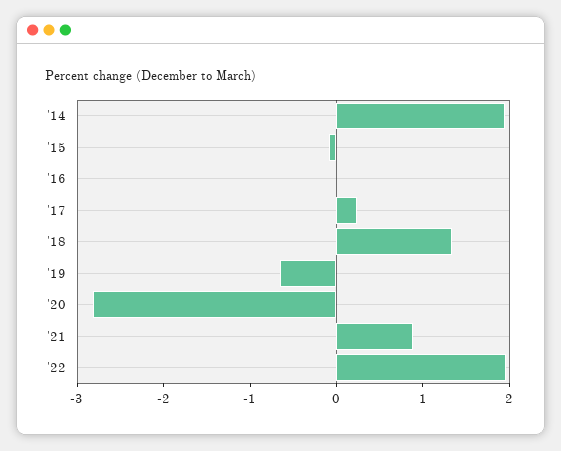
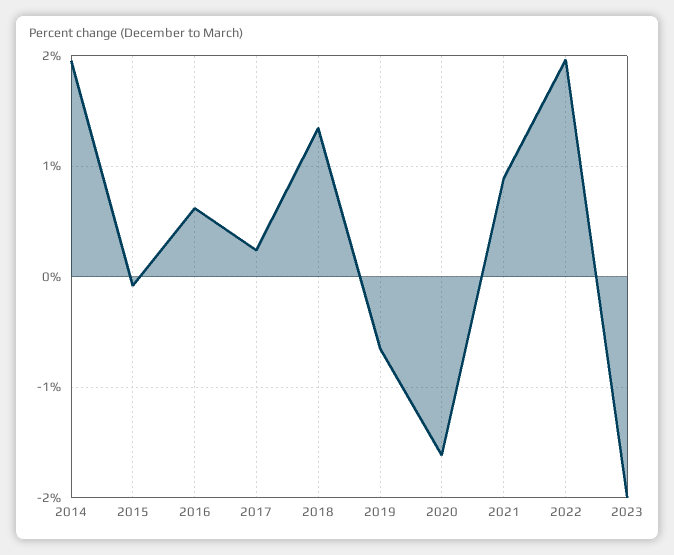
'16: 0 -> 0.6
'20: -2.8 -> -1.6
2023: none -> -2

